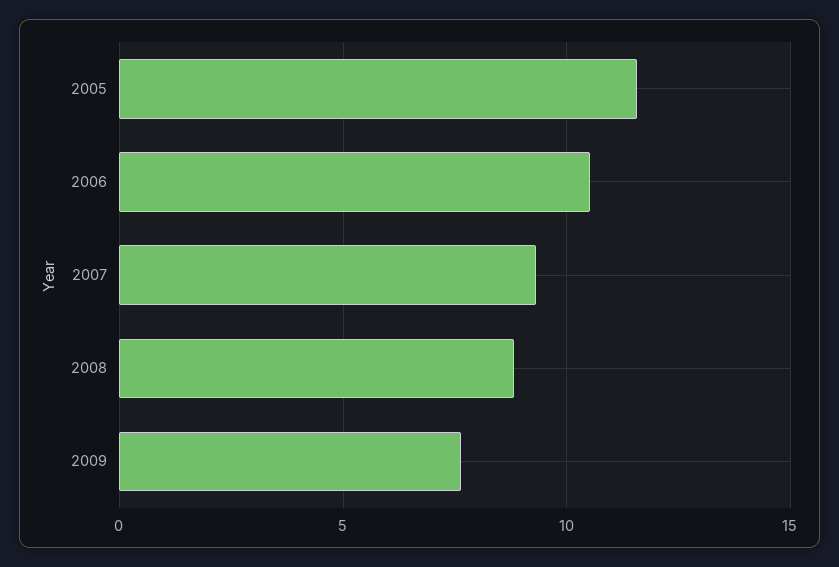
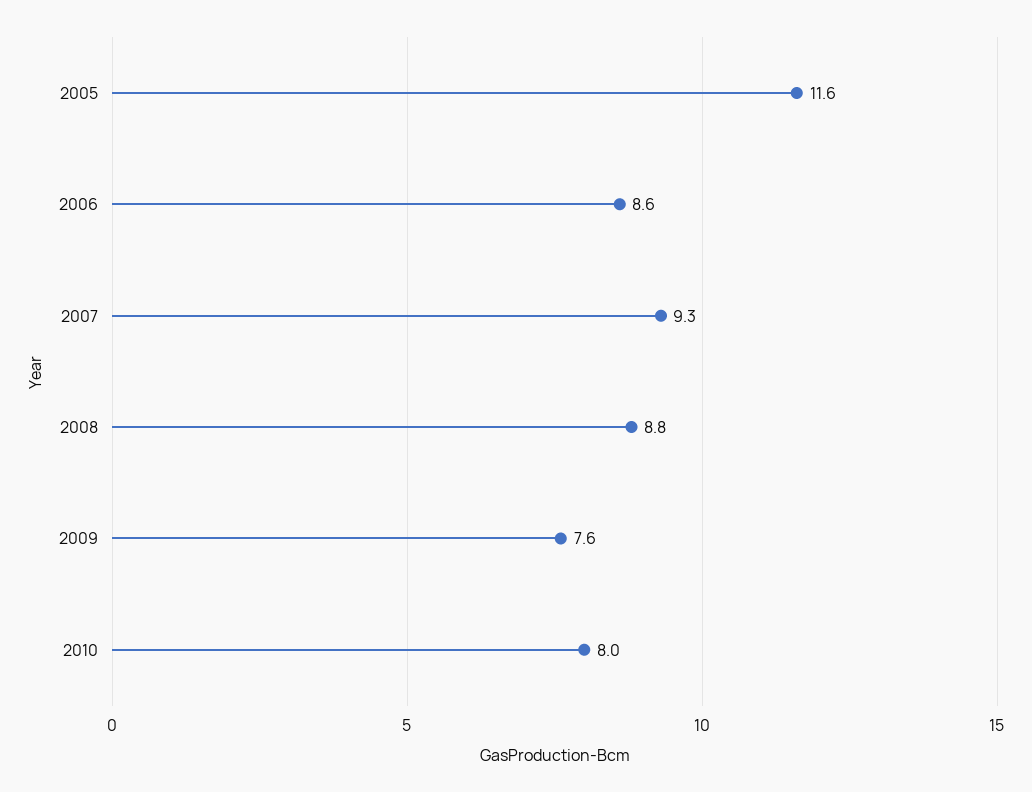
2006: 10.5 -> 8.6
2010: none -> 8

